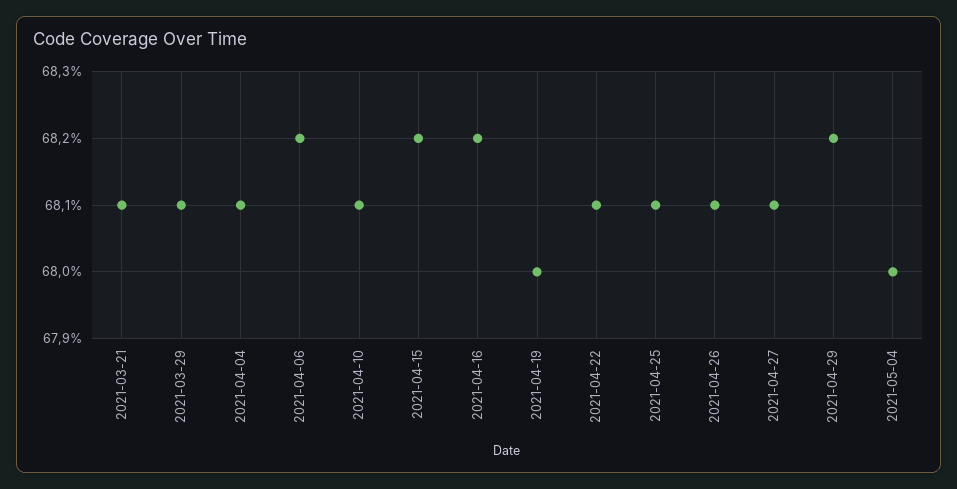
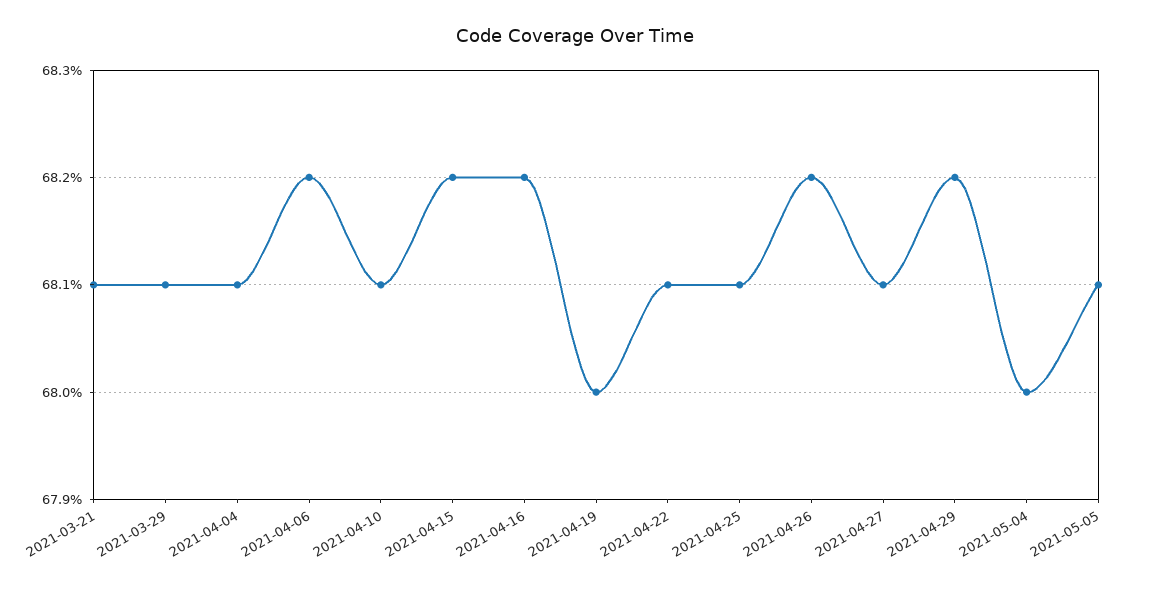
2021-04-26: 68.1 -> 68.2
2021-05-05: none -> 68.1

